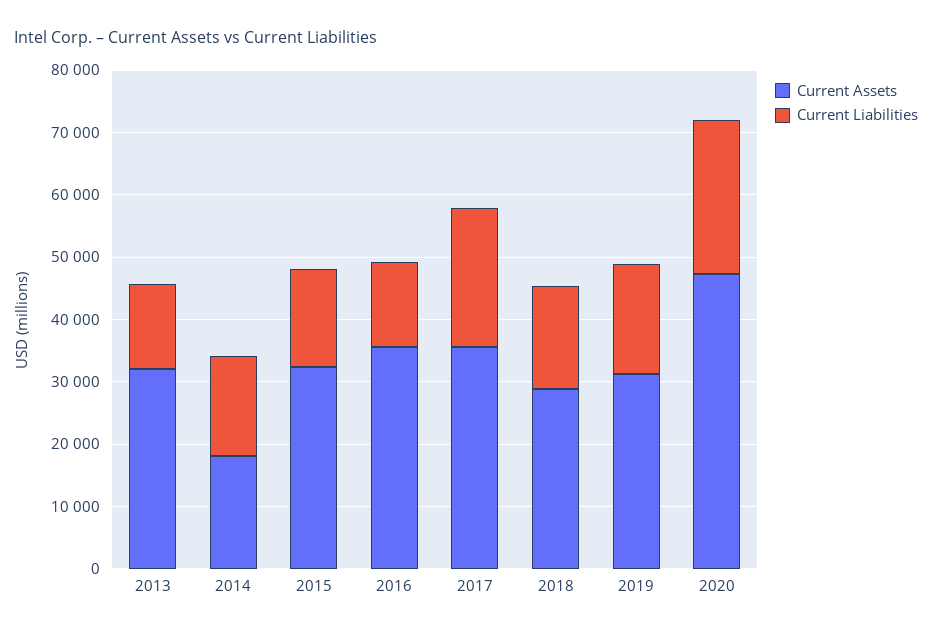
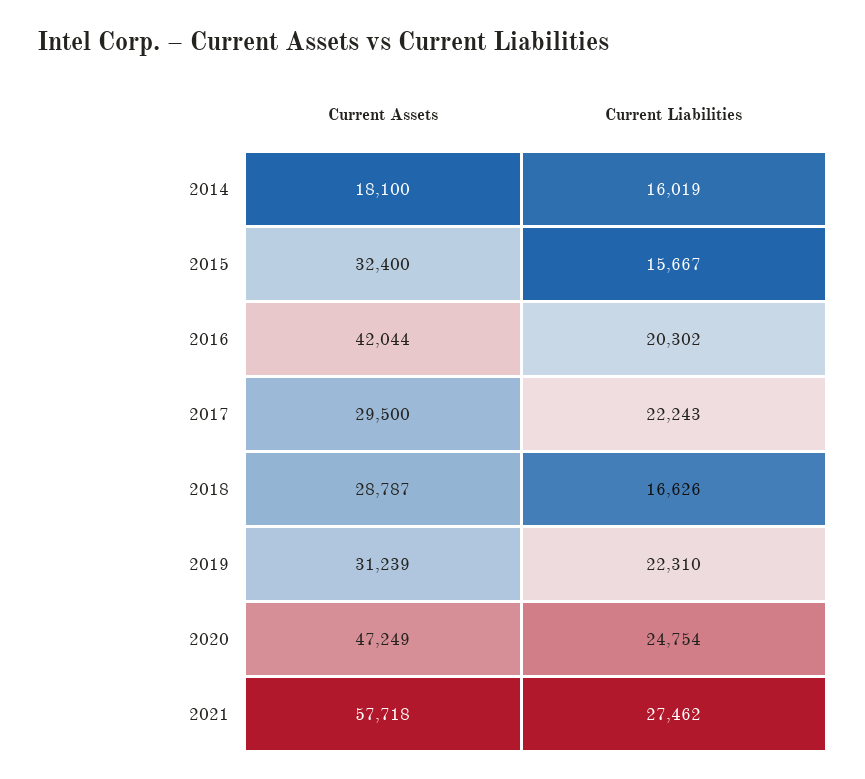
Current Assets, 2013: 32000 -> none
Current Liabilities, 2013: 14000 -> none
Current Assets, 2016: 36000 -> 42044
Current Liabilities, 2016: 14000 -> 20302
Current Assets, 2017: 36000 -> 29500
Current Liabilities, 2019: 18000 -> 22310
Current Assets, 2021: none -> 57718
Current Liabilities, 2021: none -> 27462

